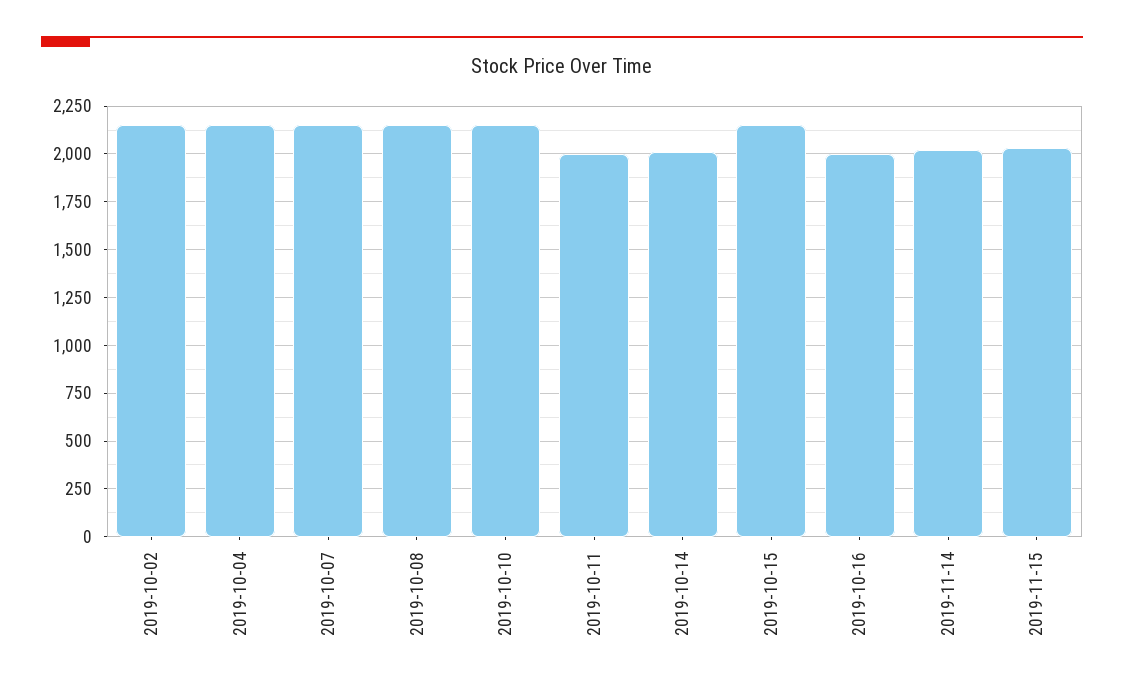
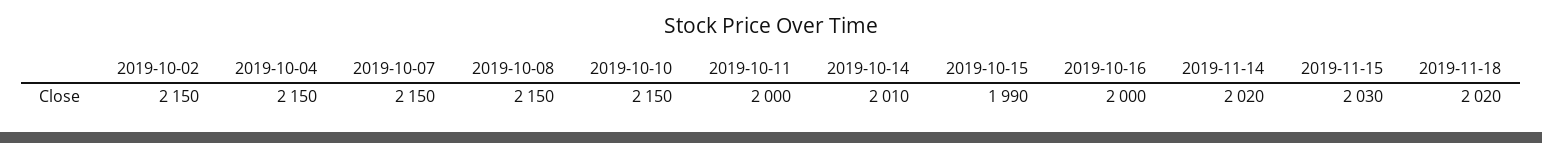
2019-10-15: 2150 -> 1990
2019-11-18: none -> 2020

